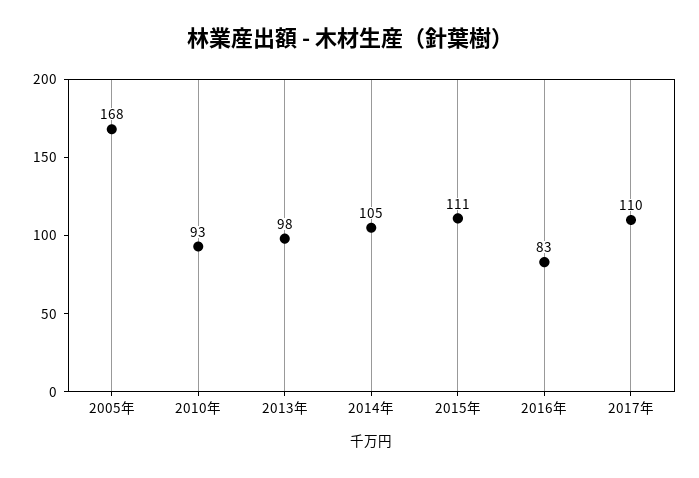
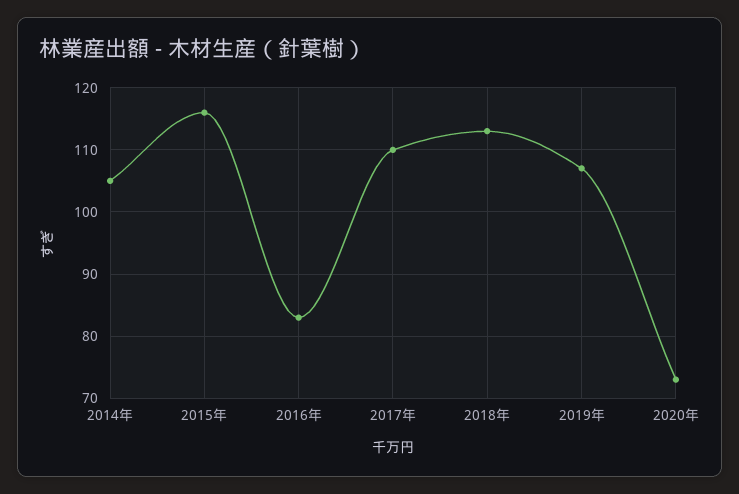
2005年: 168 -> none
2010年: 93 -> none
2013年: 98 -> none
2015年: 111 -> 116
2018年: none -> 113
2019年: none -> 107
2020年: none -> 73

